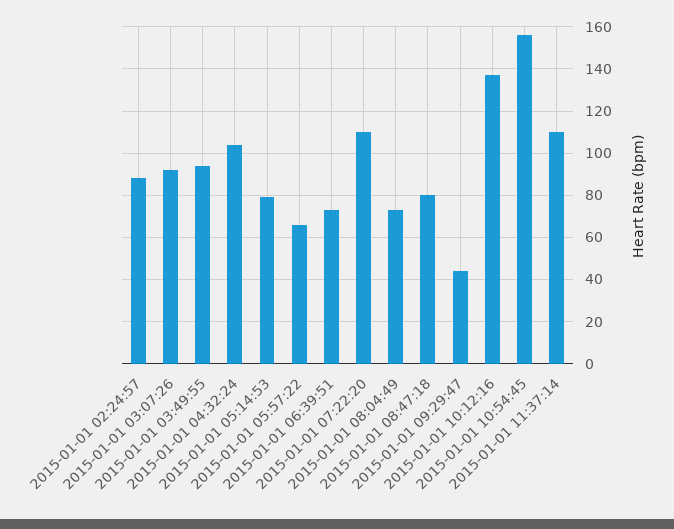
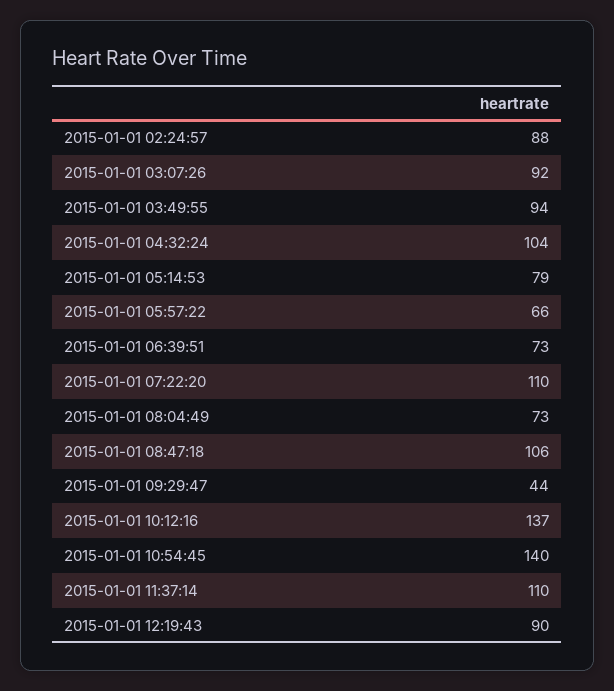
2015-01-01 08:47:18: 80 -> 106
2015-01-01 10:54:45: 155 -> 140
2015-01-01 12:19:43: none -> 90

